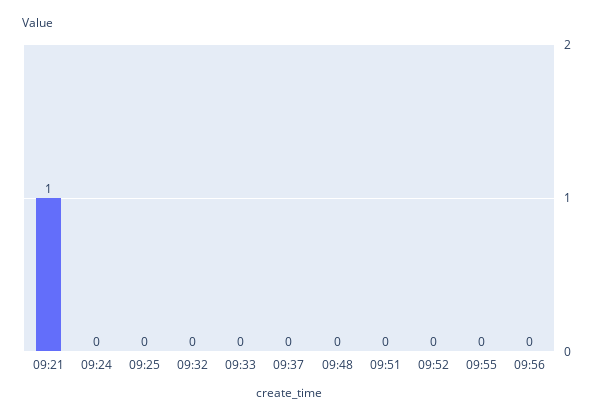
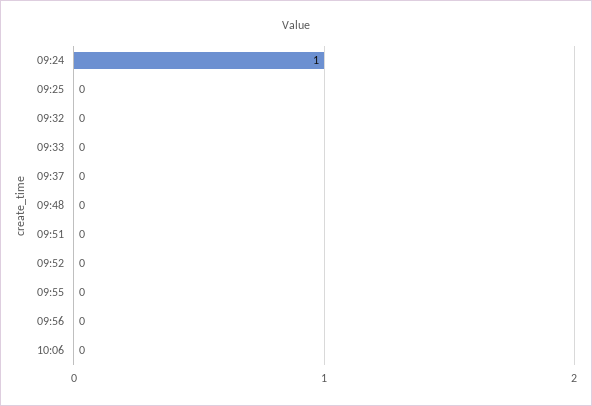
09:21: 1 -> none
09:24: 0 -> 1
10:06: none -> 0

